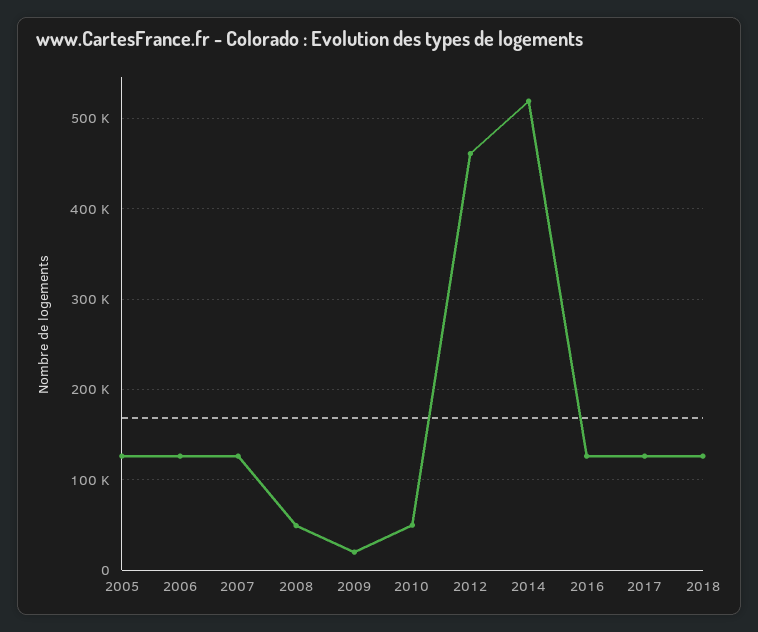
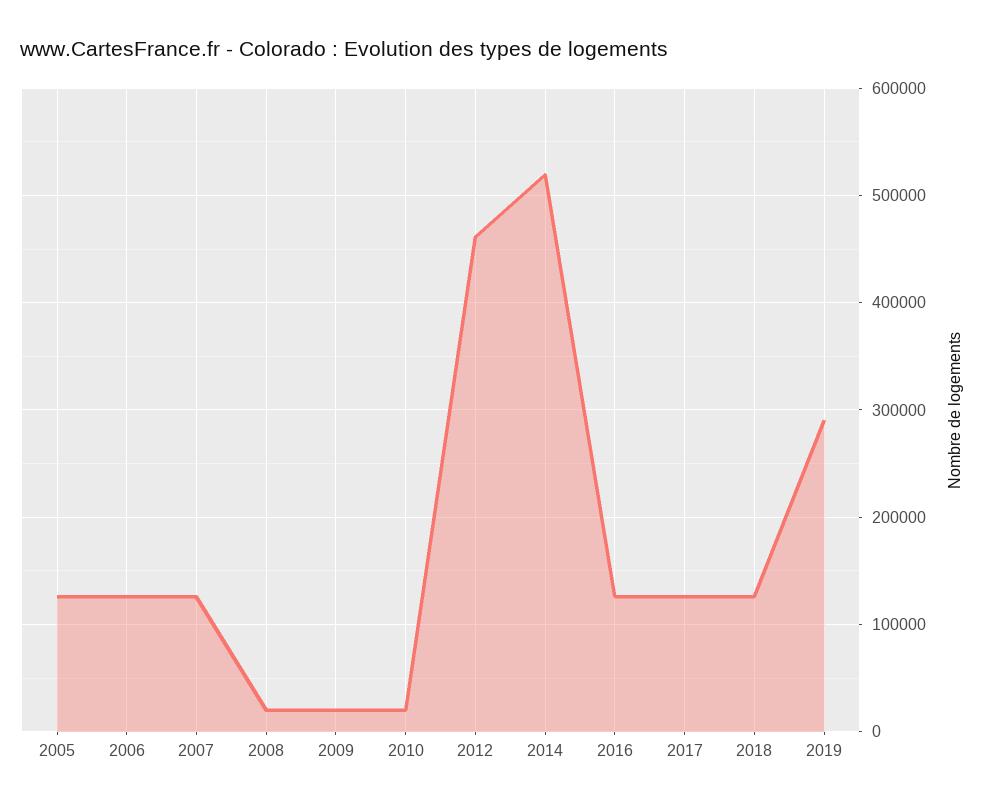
2008: 50000 -> 20000
2010: 50000 -> 20000
2019: none -> 290000

